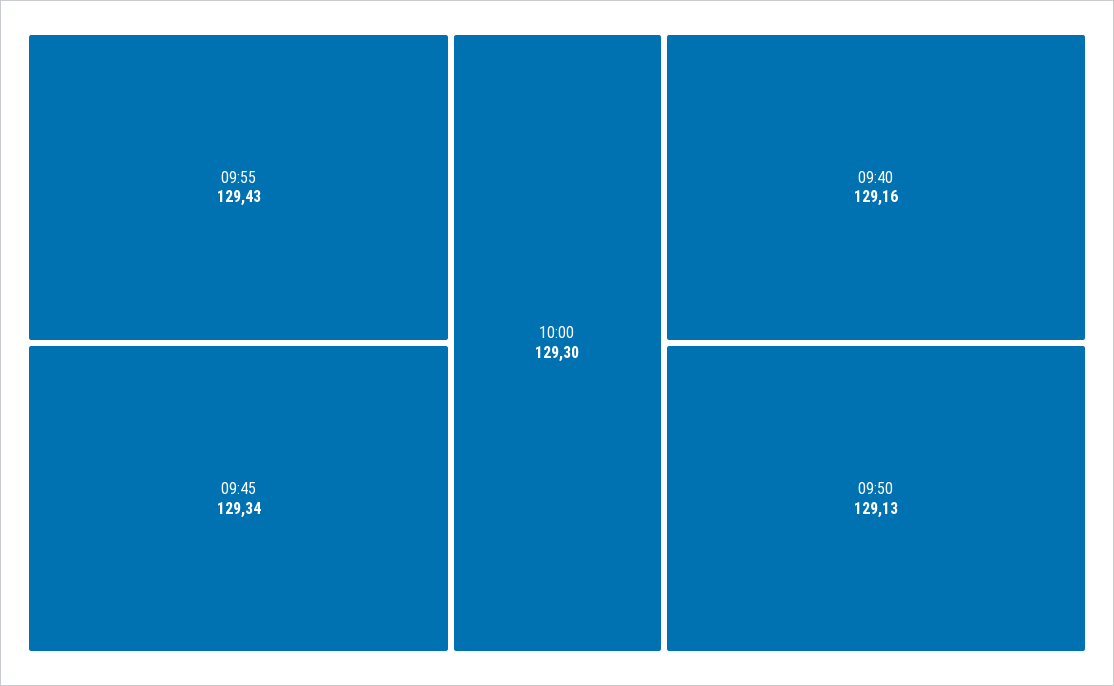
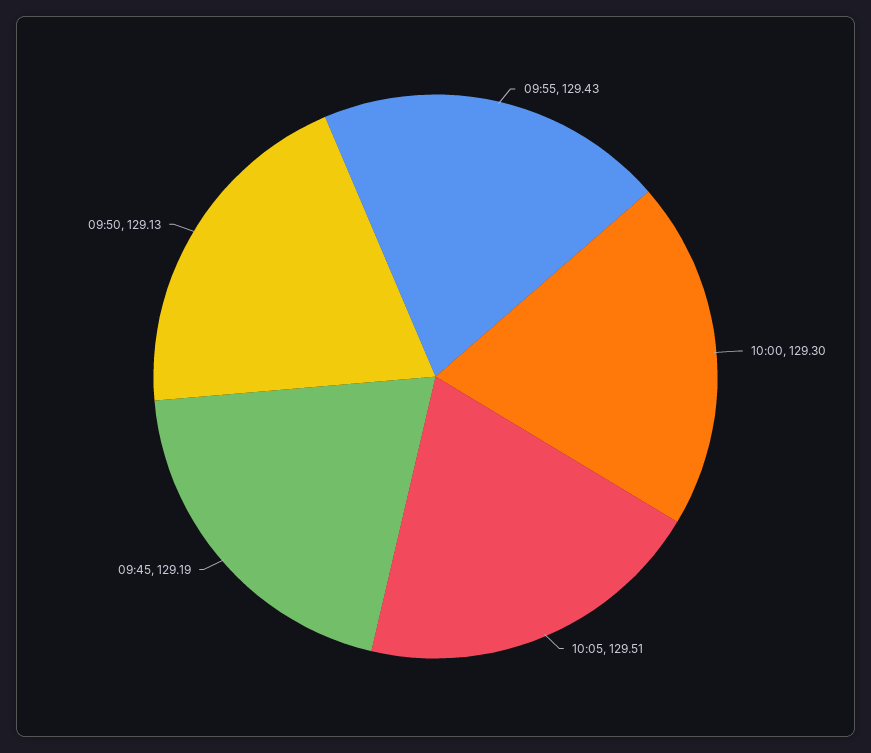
09:45: 129.34 -> 129.19
09:40: 129.16 -> none
10:05: none -> 129.51

